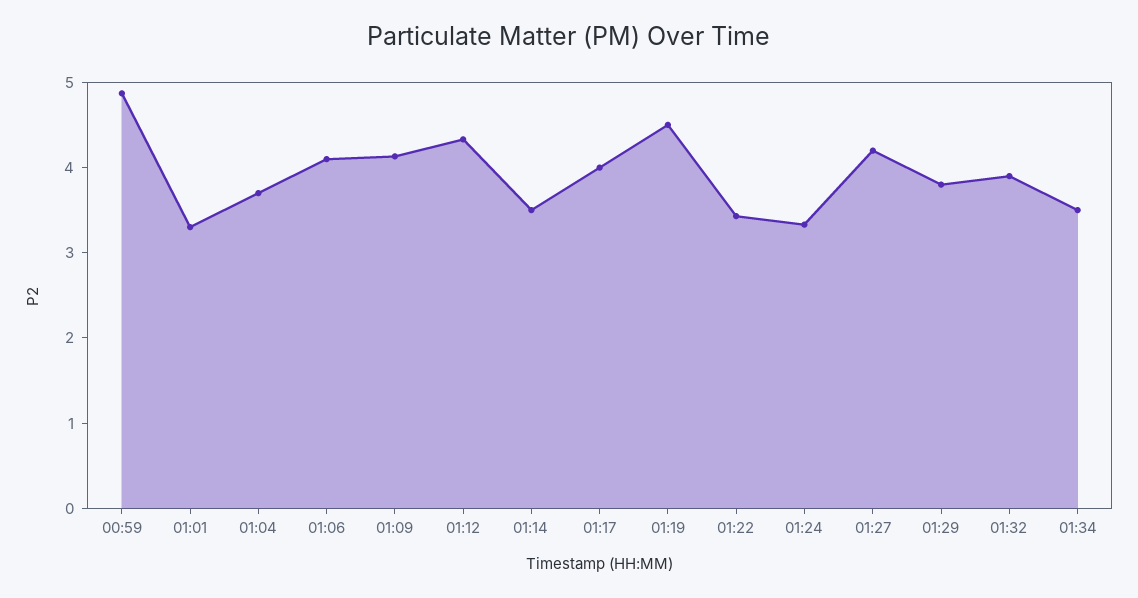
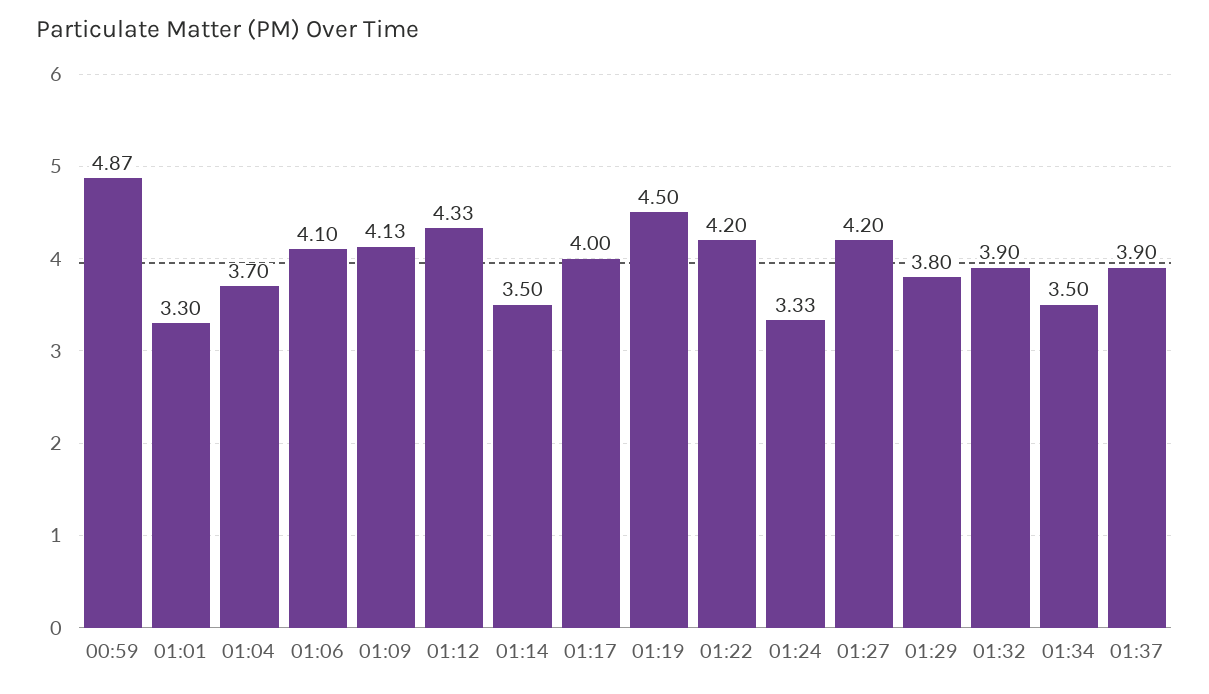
01:22: 3.4 -> 4.2
01:37: none -> 3.9

